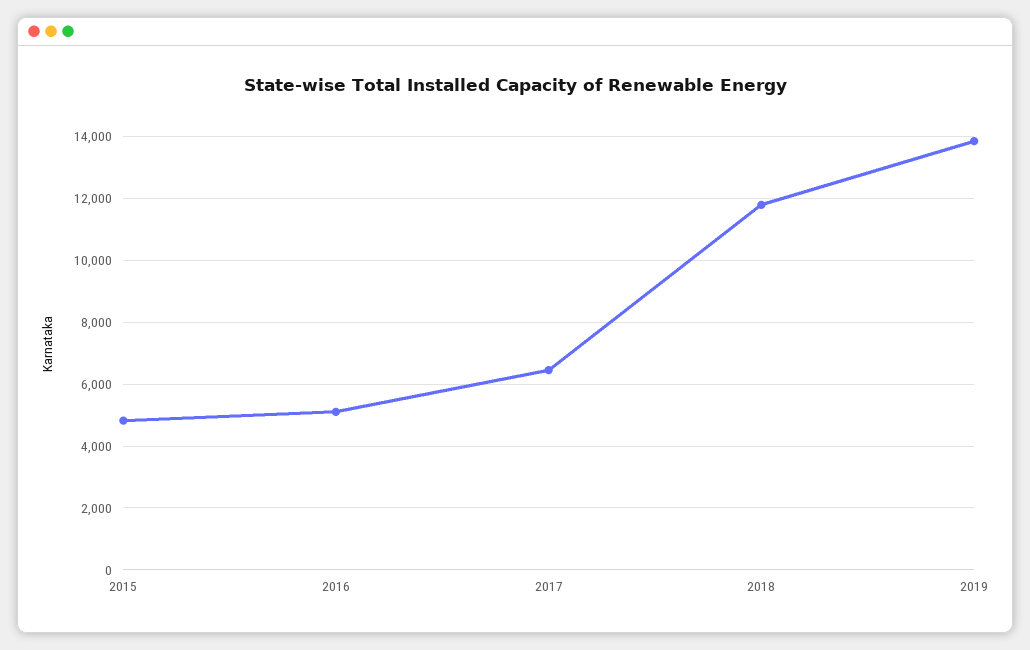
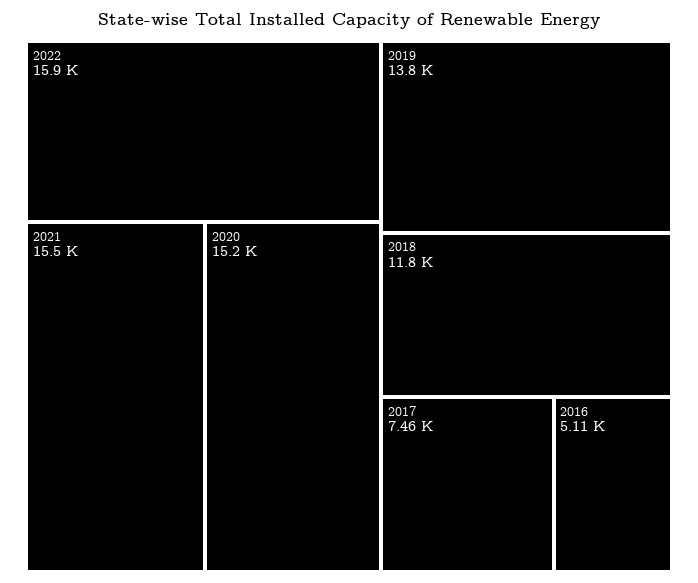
2015: 4800 -> none
2017: 6400 -> 7460
2022: none -> 15900
2021: none -> 15500
2020: none -> 15200

